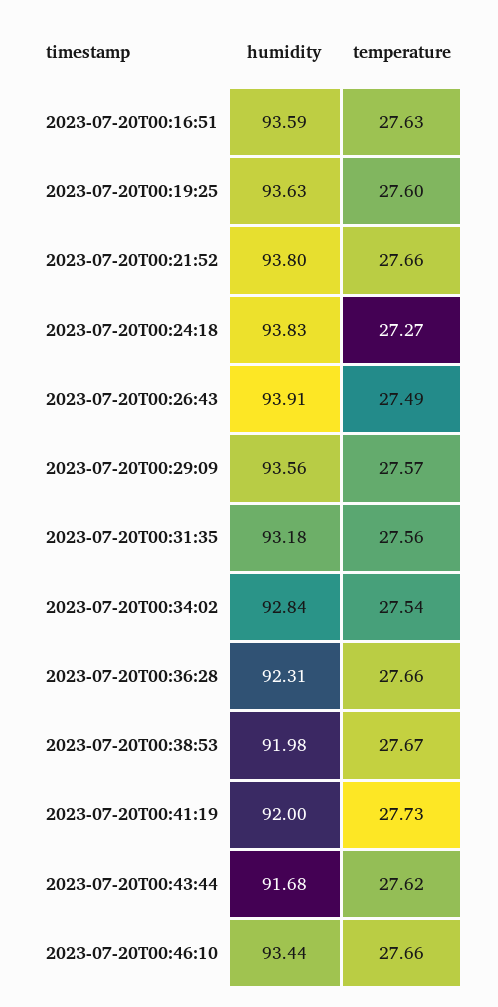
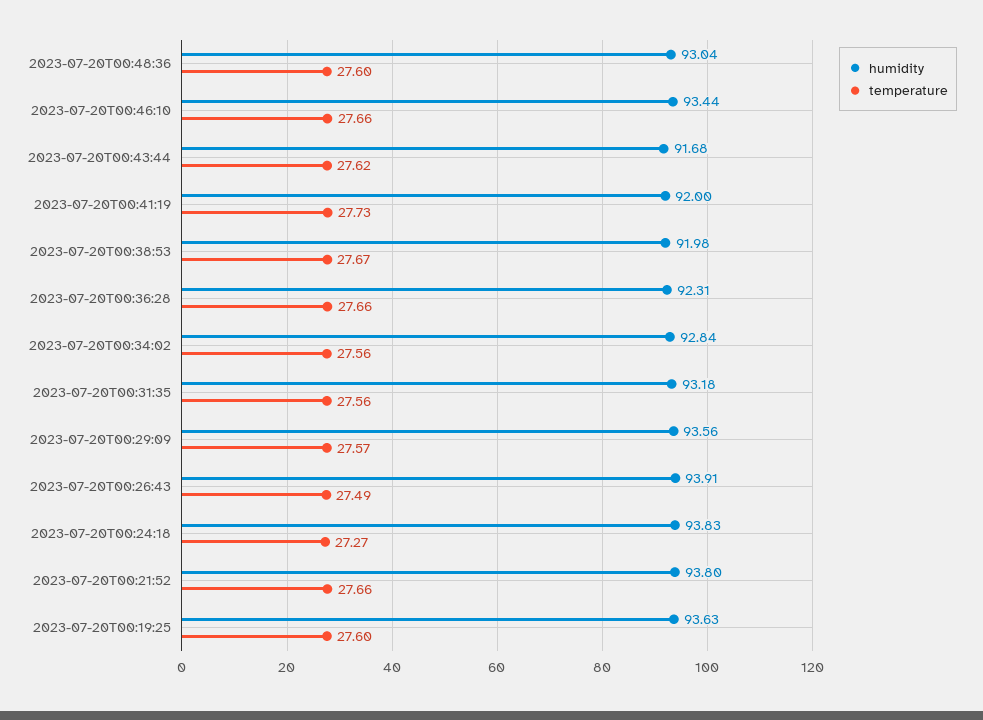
humidity, 2023-07-20T00:16:51: 93.59 -> none
temperature, 2023-07-20T00:16:51: 27.63 -> none
temperature, 2023-07-20T00:34:02: 27.54 -> 27.56
humidity, 2023-07-20T00:48:36: none -> 93.04
temperature, 2023-07-20T00:48:36: none -> 27.6

